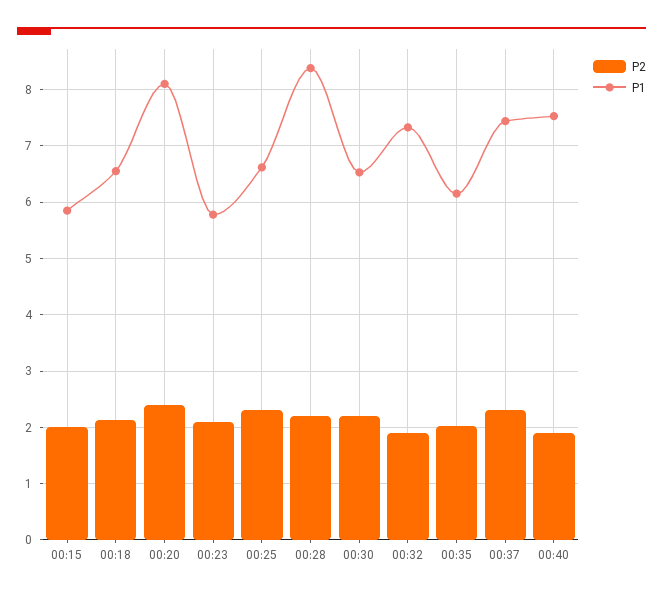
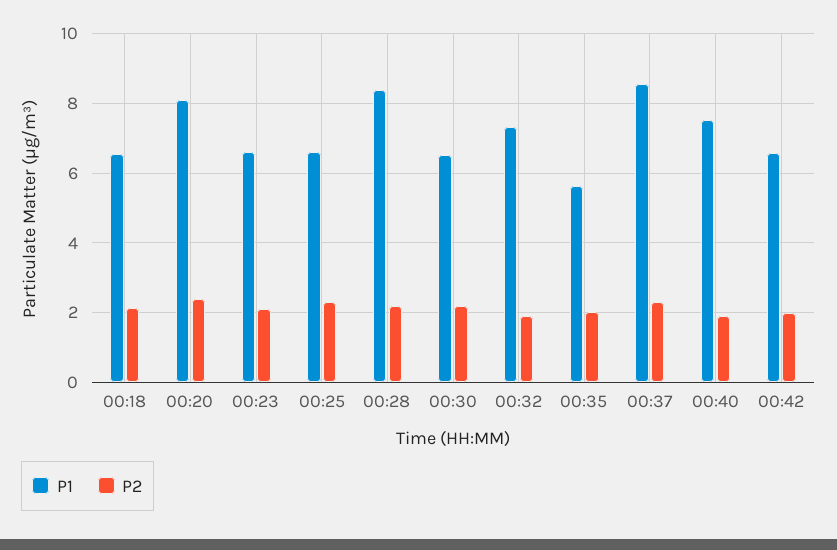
P2, 00:15: 2 -> none
P1, 00:15: 5.8 -> none
P1, 00:23: 5.8 -> 6.6
P1, 00:35: 6.2 -> 5.6
P1, 00:37: 7.4 -> 8.6
P1, 00:42: none -> 6.6
P2, 00:42: none -> 2

